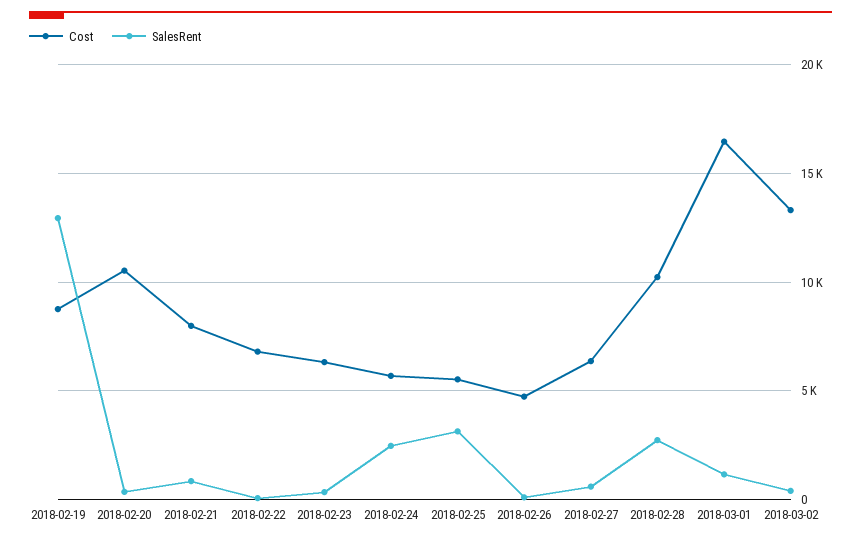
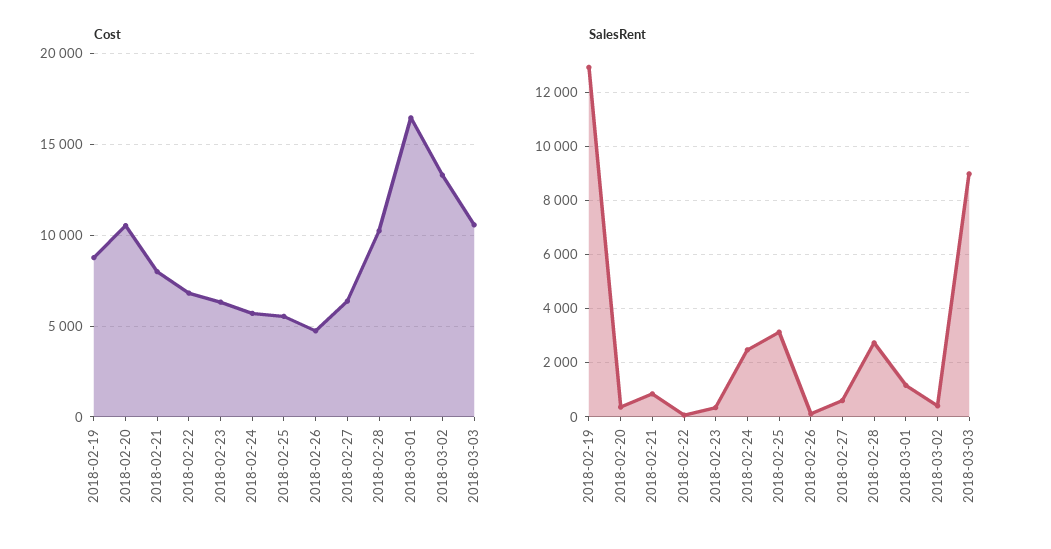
Cost, 2018-03-03: none -> 10500
SalesRent, 2018-03-03: none -> 9000

